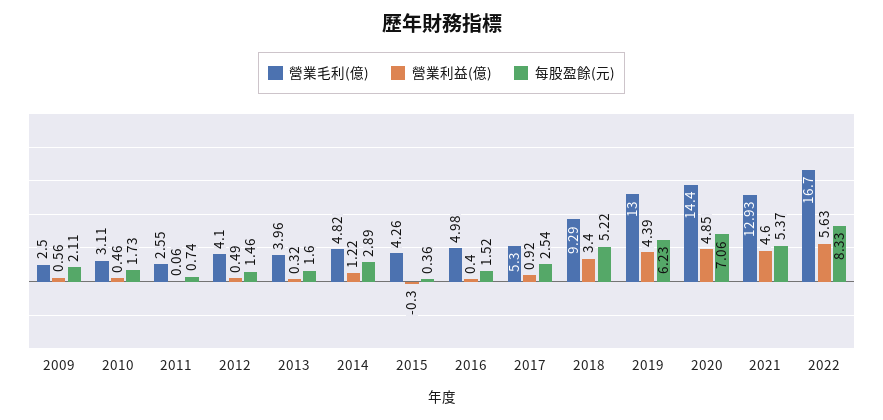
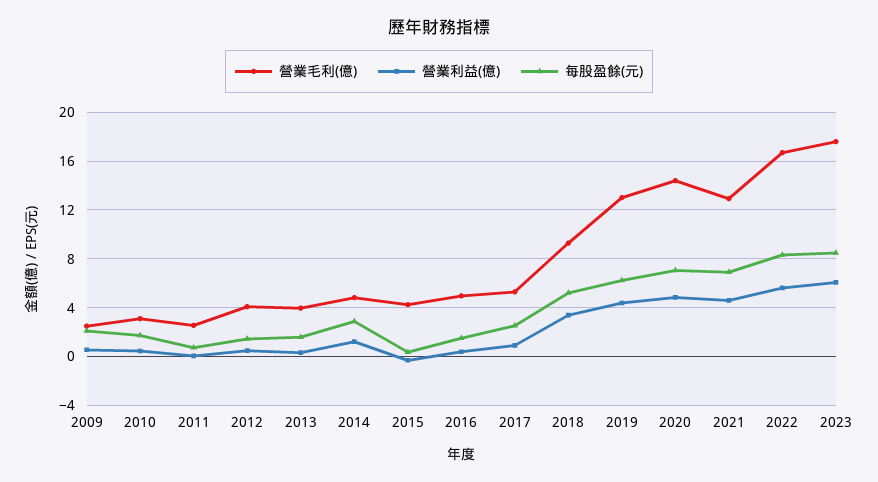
每股盈餘(元), 2021: 5.37 -> 7
營業毛利(億), 2023: none -> 17.5
營業利益(億), 2023: none -> 6
每股盈餘(元), 2023: none -> 8.5

